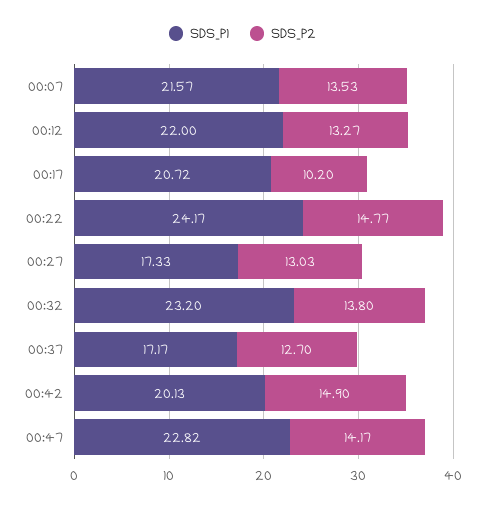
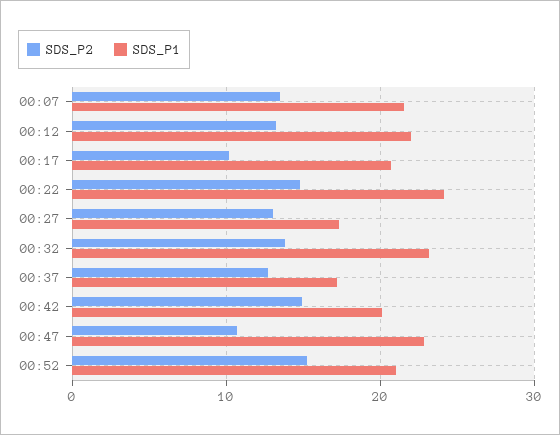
SDS_P2, 00:47: 14.17 -> 11
SDS_P2, 00:52: none -> 15
SDS_P1, 00:52: none -> 21

